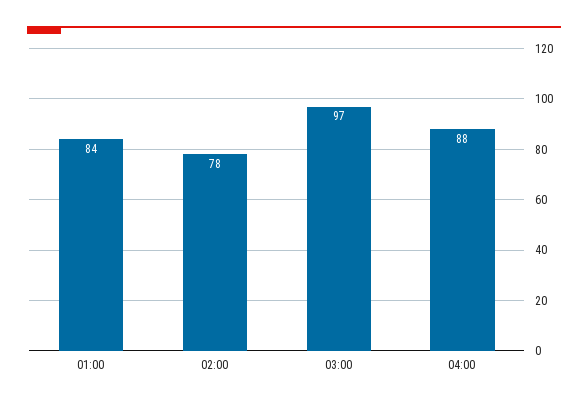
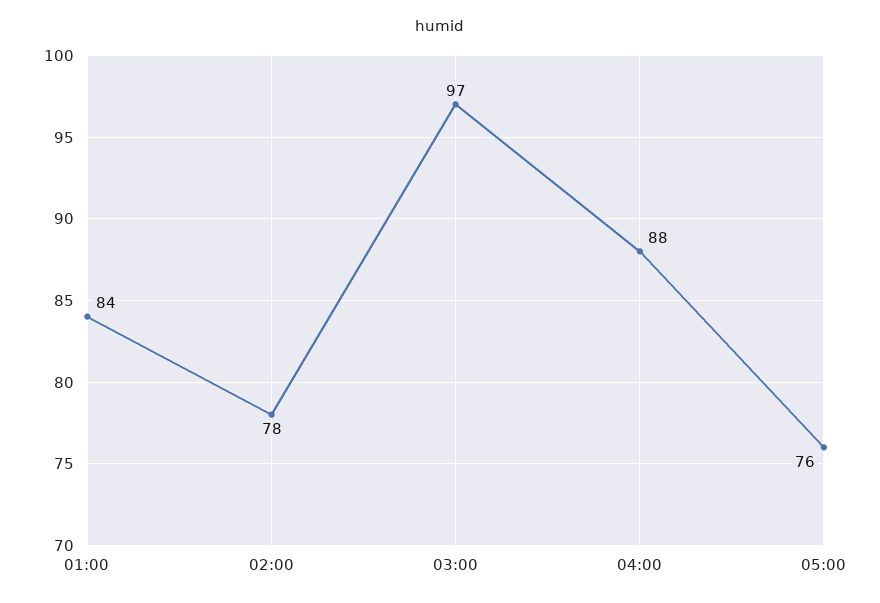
05:00: none -> 76

